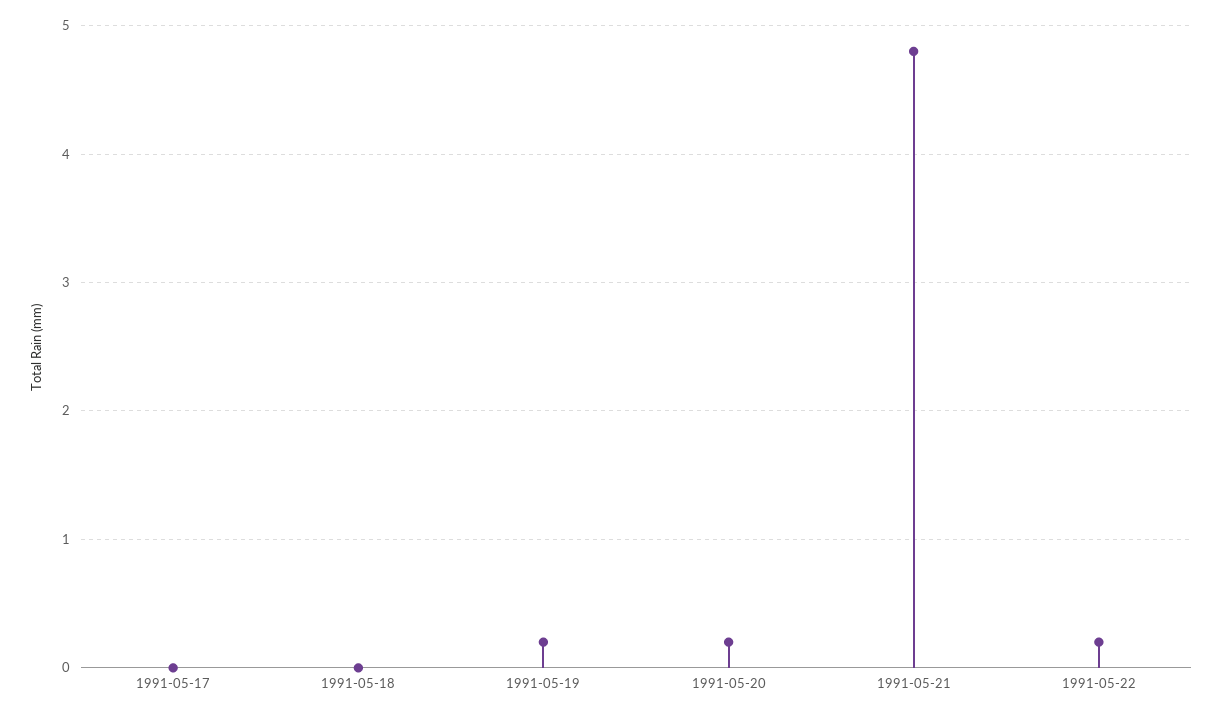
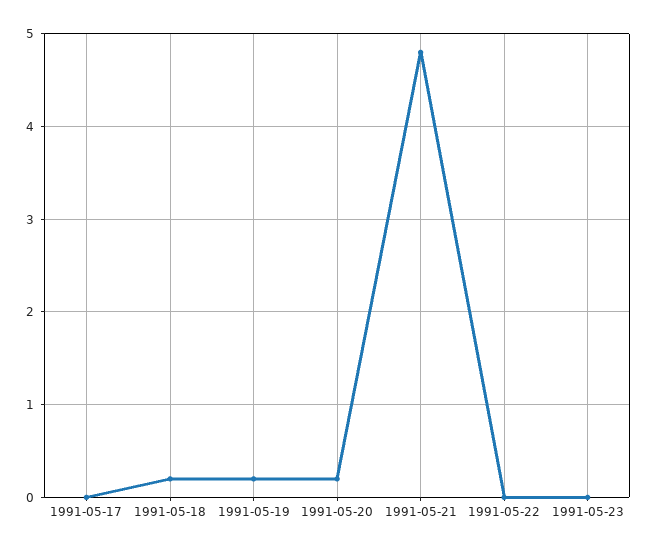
1991-05-18: 0 -> 0.2
1991-05-22: 0.2 -> 0
1991-05-23: none -> 0

